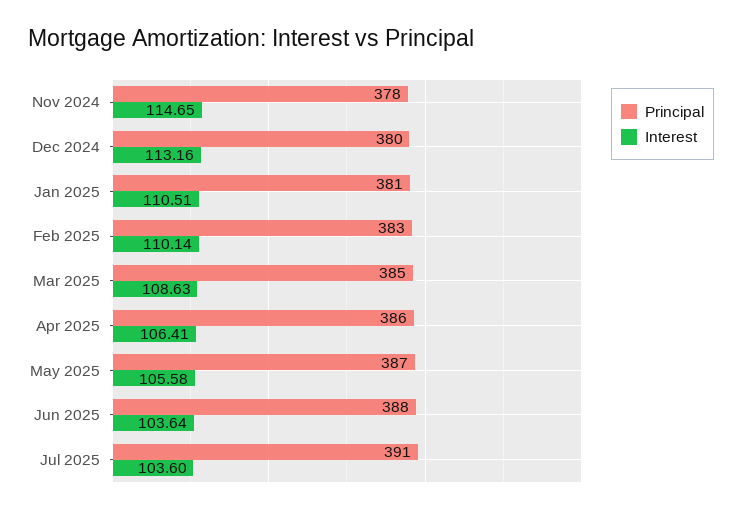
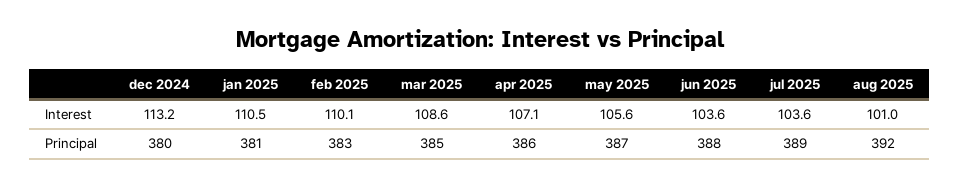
Principal, Nov 2024: 378 -> none
Interest, Nov 2024: 114.65 -> none
Interest, Apr 2025: 106.41 -> 107.1
Principal, Jul 2025: 391 -> 389
Interest, aug 2025: none -> 101
Principal, aug 2025: none -> 392

